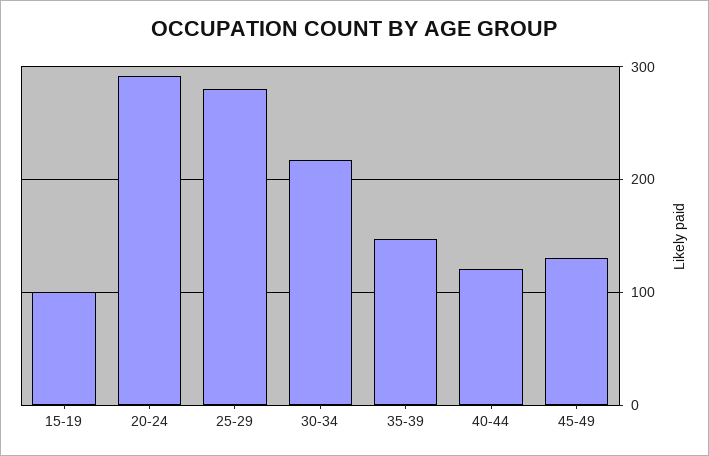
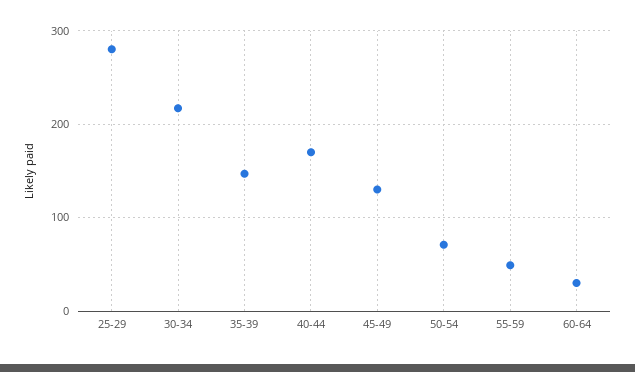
15-19: 100 -> none
20-24: 290 -> none
40-44: 120 -> 170
50-54: none -> 70
55-59: none -> 50
60-64: none -> 30

